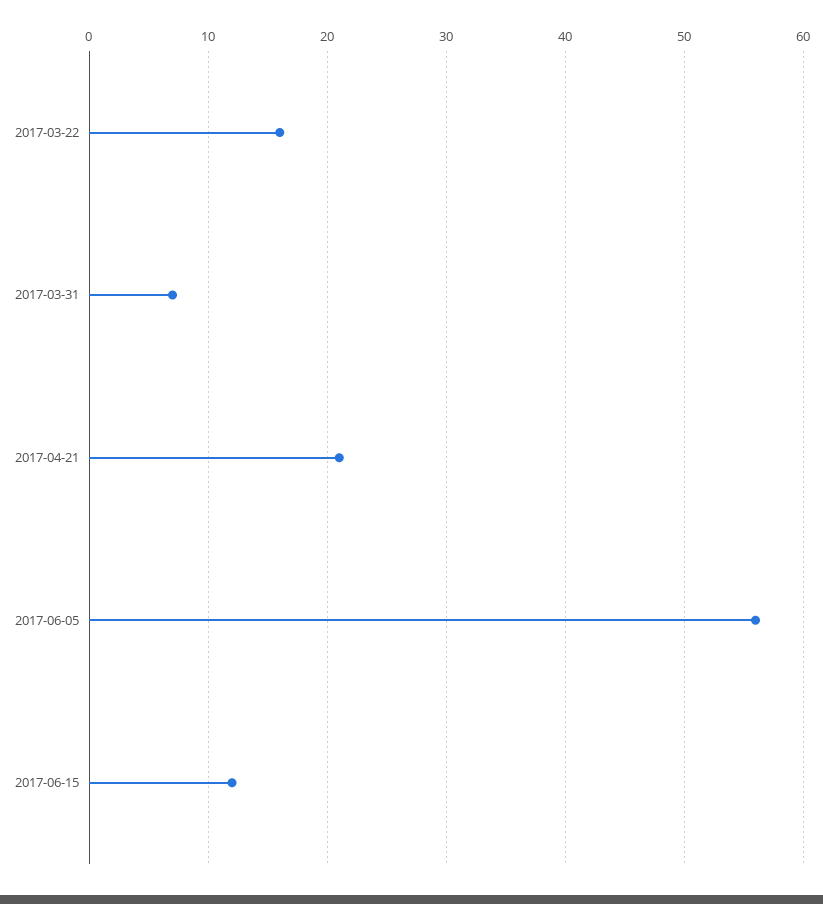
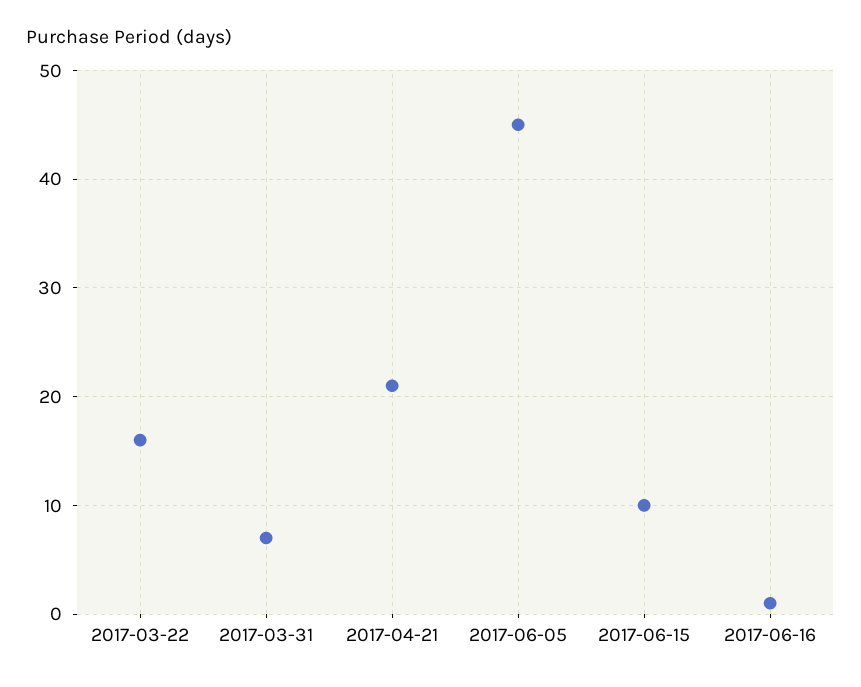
2017-06-05: 56 -> 45
2017-06-15: 12 -> 10
2017-06-16: none -> 1

